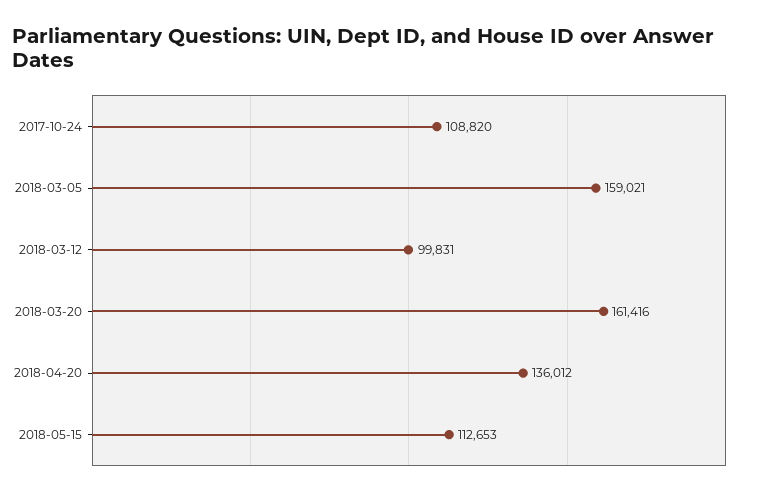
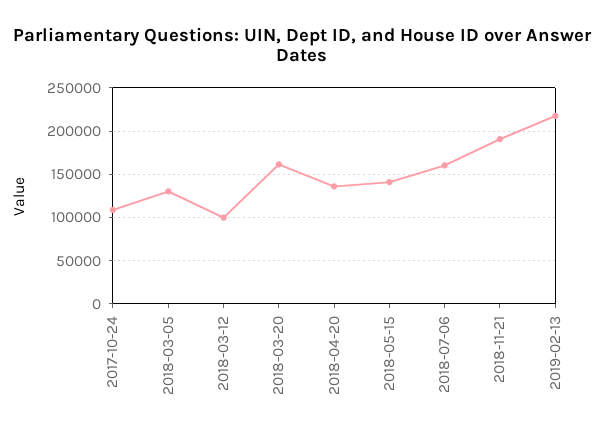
2018-03-05: 159021 -> 130000
2018-05-15: 112653 -> 140000
2018-07-06: none -> 160000
2018-11-21: none -> 190000
2019-02-13: none -> 220000

